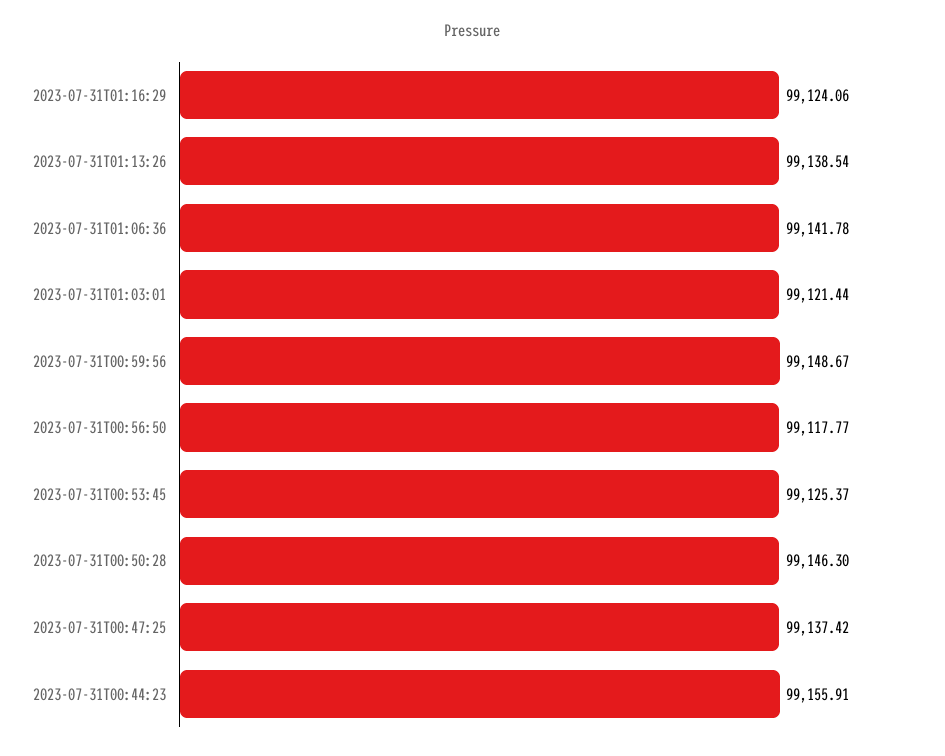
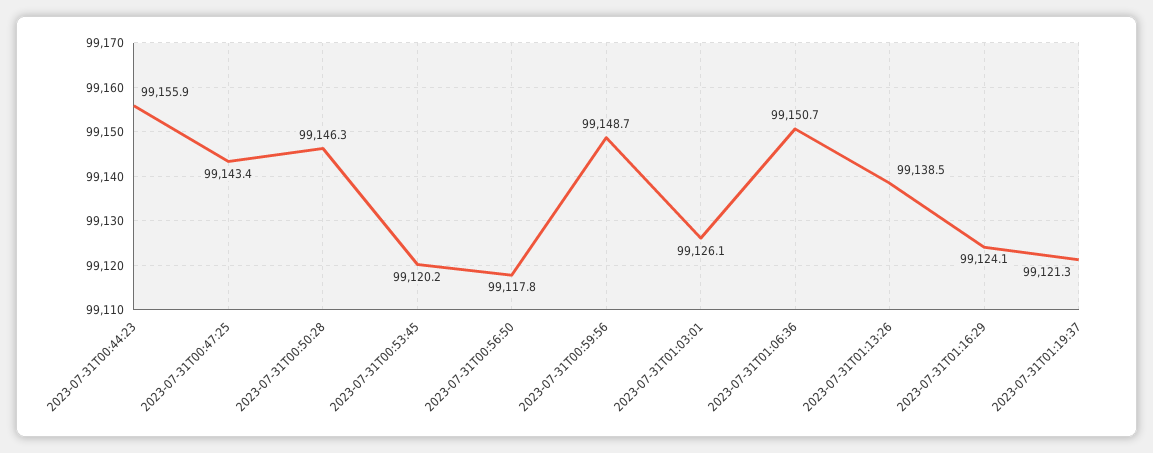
2023-07-31T01:06:36: 99141.78 -> 99150.7
2023-07-31T01:03:01: 99121.44 -> 99126.1
2023-07-31T00:53:45: 99125.37 -> 99120.2
2023-07-31T00:47:25: 99137.42 -> 99143.4
2023-07-31T01:19:37: none -> 99121.3

